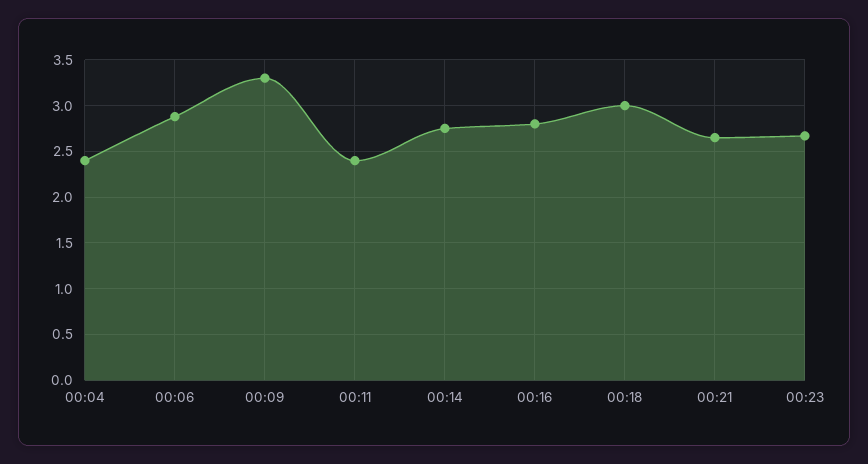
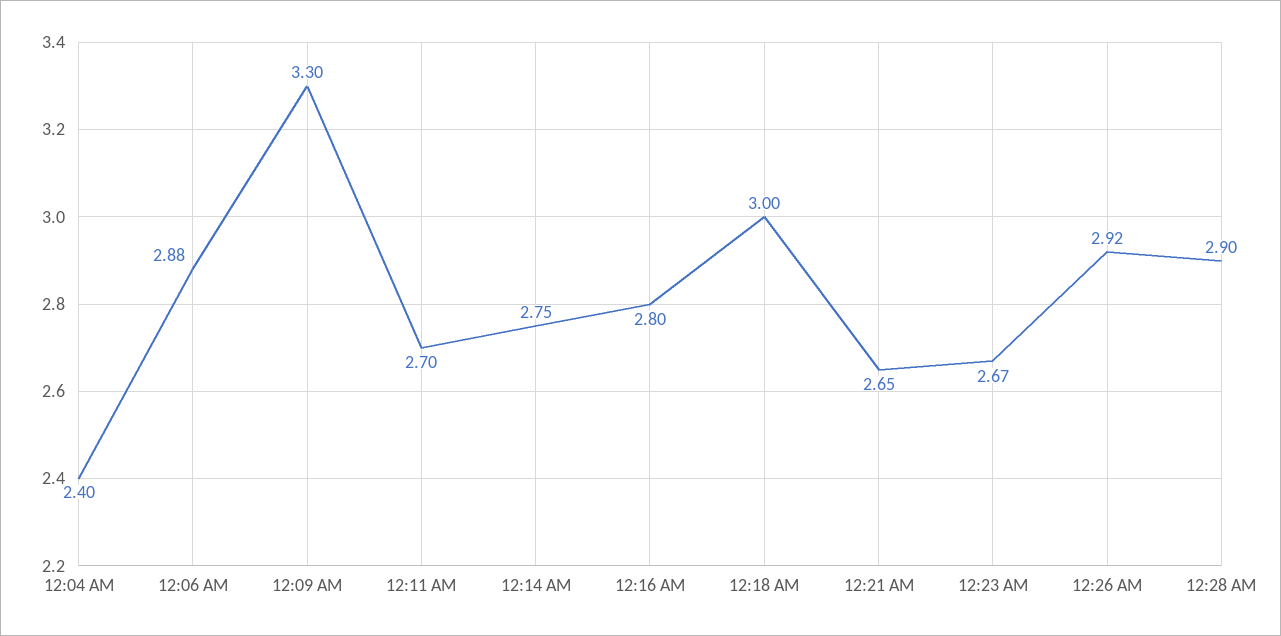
00:11: 2.4 -> 2.7
12:26 AM: none -> 2.92
12:28 AM: none -> 2.9

